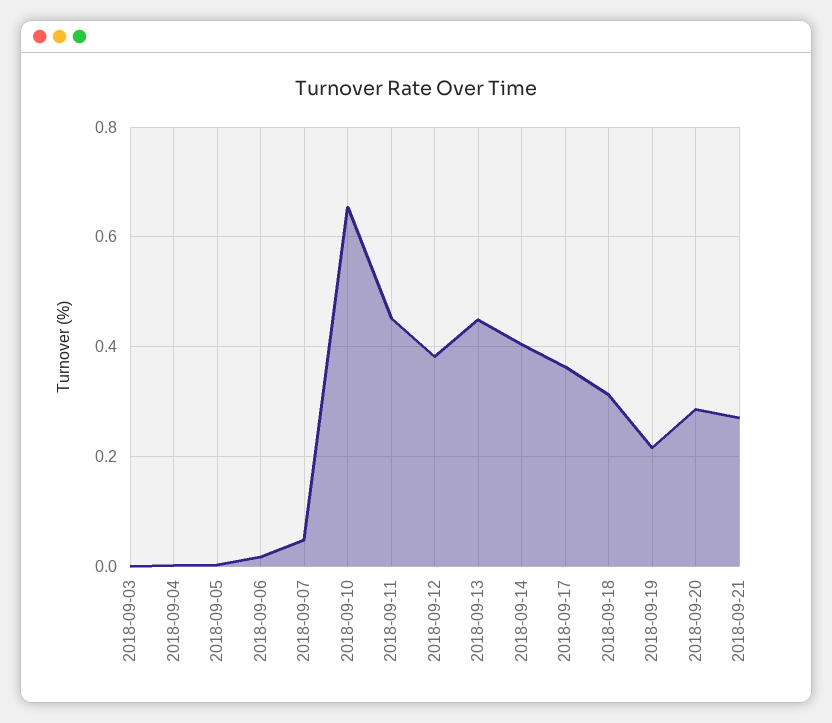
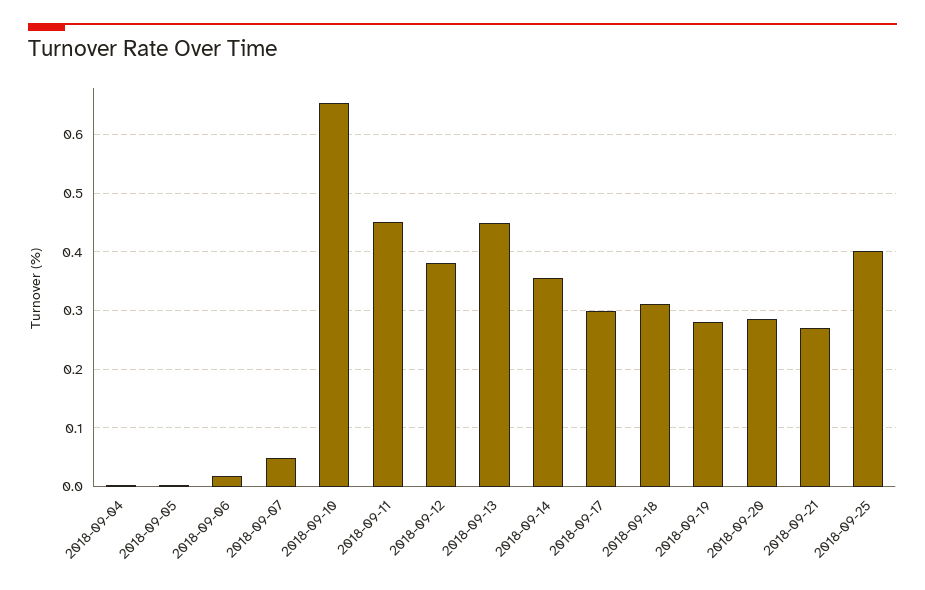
2018-09-03: 0 -> none
2018-09-14: 0.4 -> 0.36
2018-09-17: 0.36 -> 0.3
2018-09-19: 0.22 -> 0.28
2018-09-25: none -> 0.4

